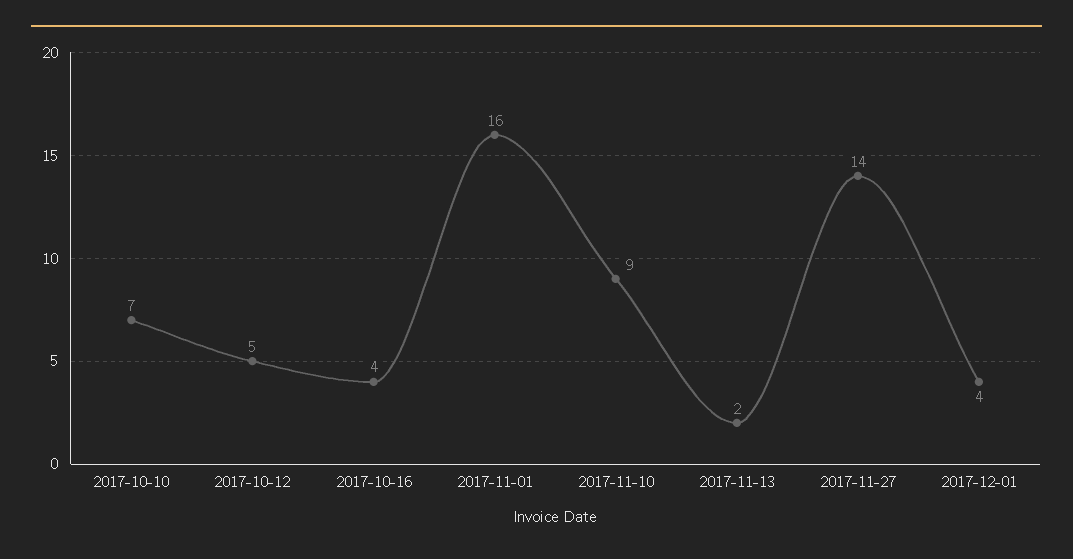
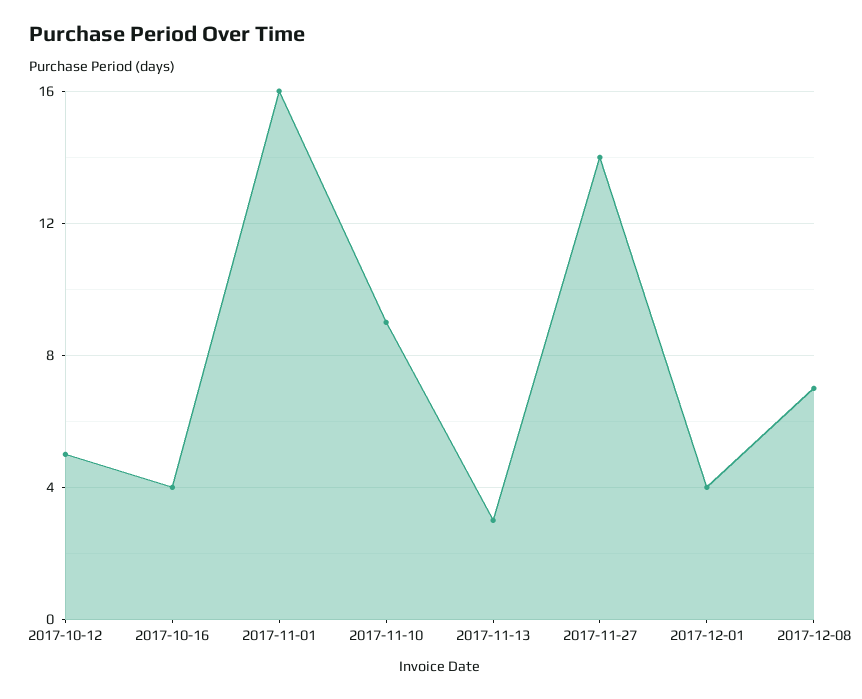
2017-10-10: 7 -> none
2017-11-13: 2 -> 3
2017-12-08: none -> 7

